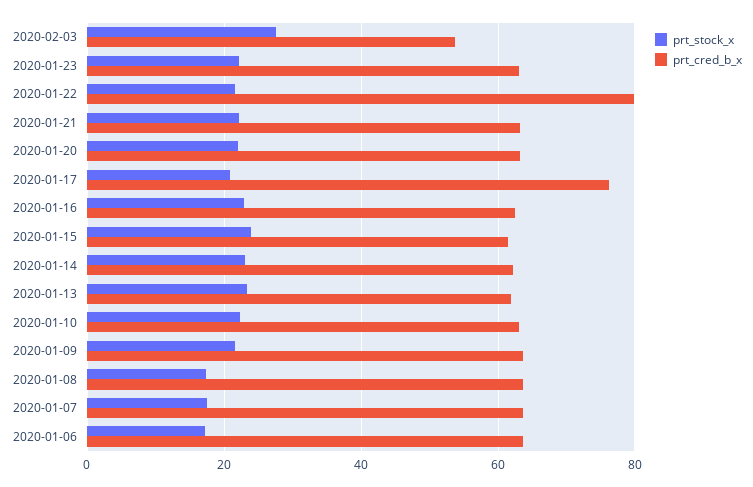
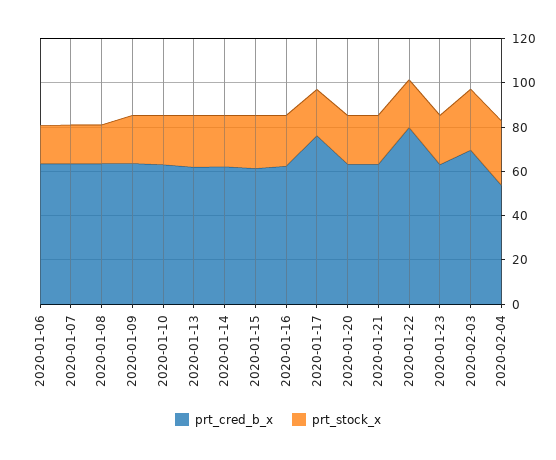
prt_cred_b_x, 2020-02-03: 54 -> 70
prt_cred_b_x, 2020-02-04: none -> 55
prt_stock_x, 2020-02-04: none -> 30

